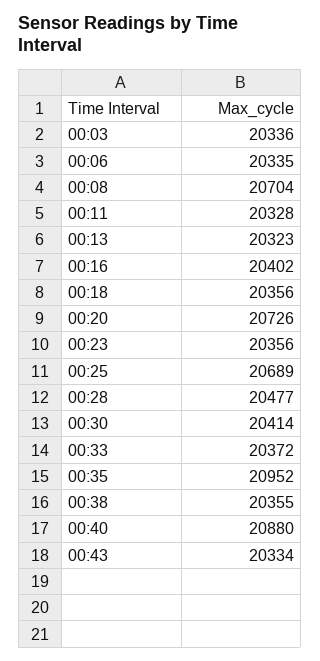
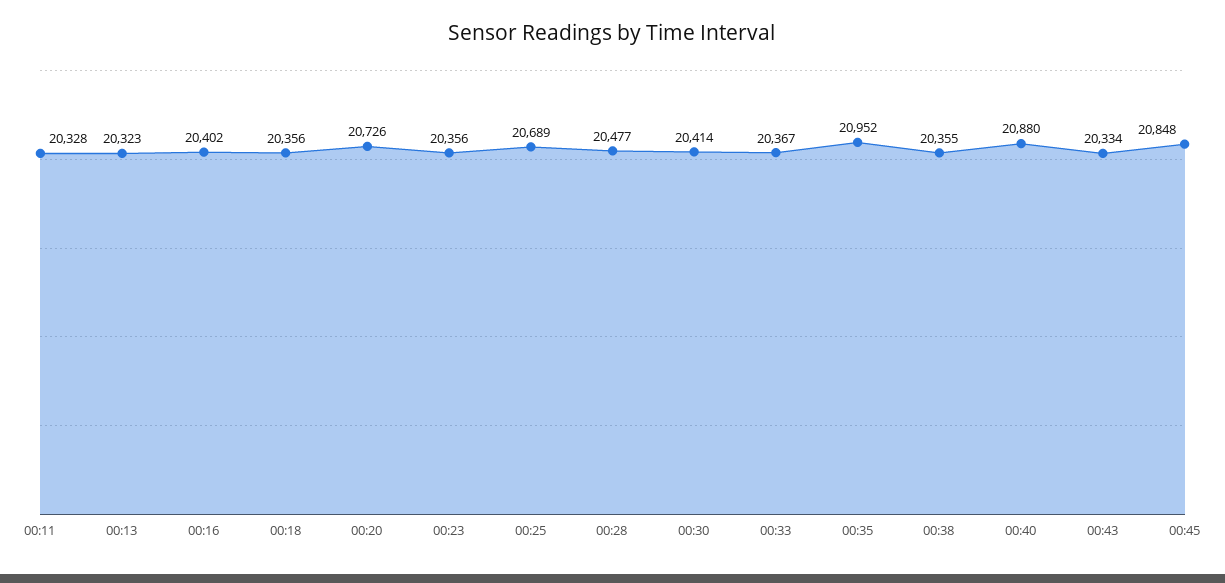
00:03: 20336 -> none
00:06: 20335 -> none
00:08: 20704 -> none
00:33: 20372 -> 20367
00:45: none -> 20848

